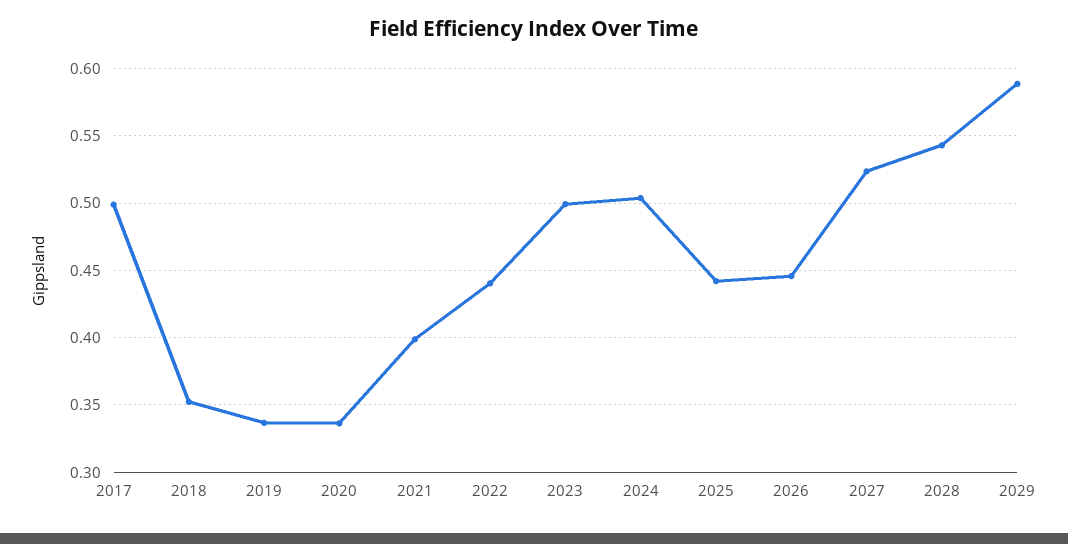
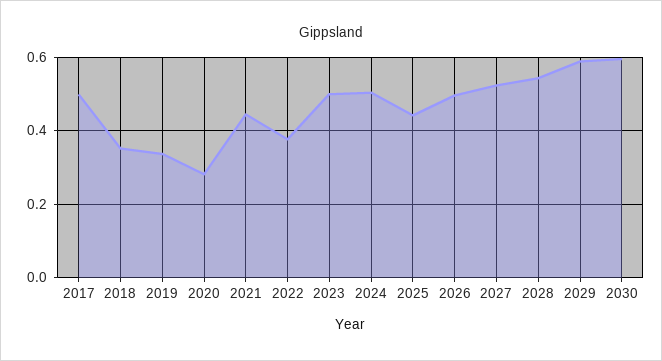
2020: 0.335 -> 0.28
2021: 0.4 -> 0.44
2022: 0.44 -> 0.38
2026: 0.445 -> 0.5
2030: none -> 0.6

